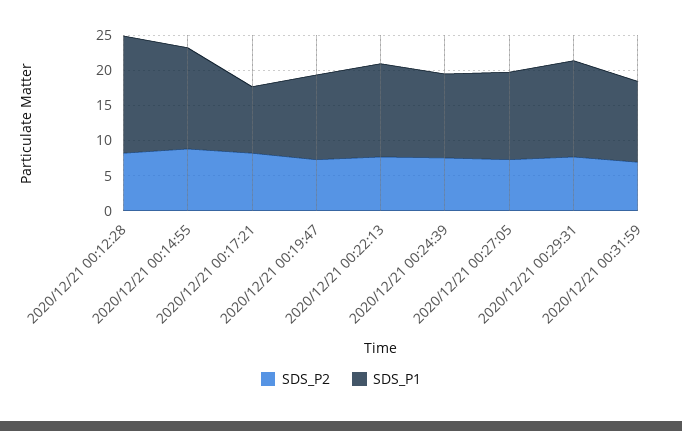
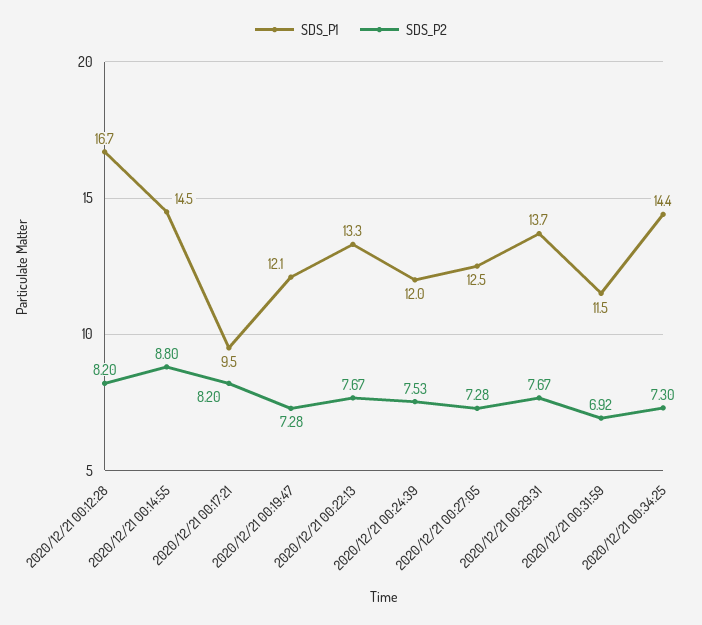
SDS_P1, 2020/12/21 00:34:25: none -> 14.4
SDS_P2, 2020/12/21 00:34:25: none -> 7.3

